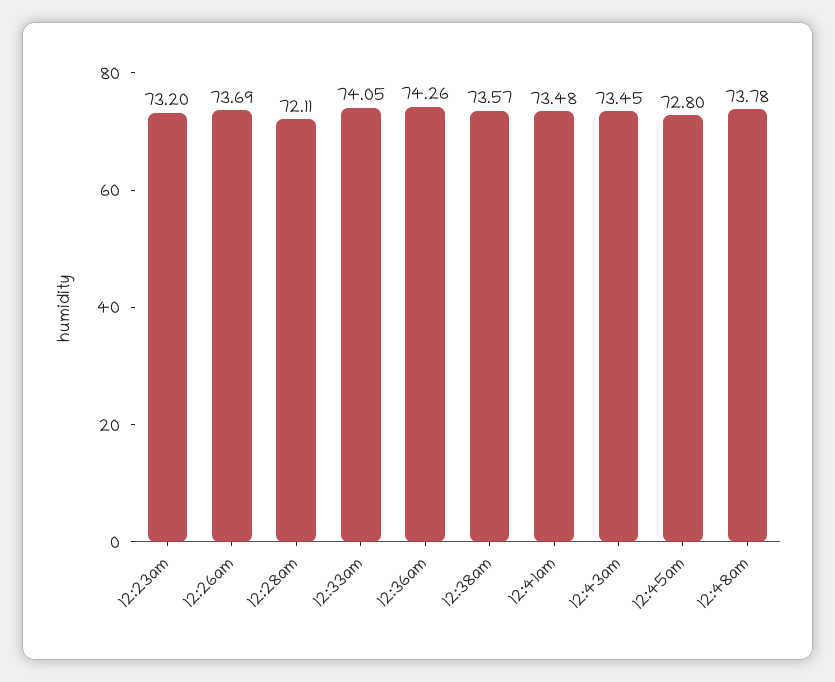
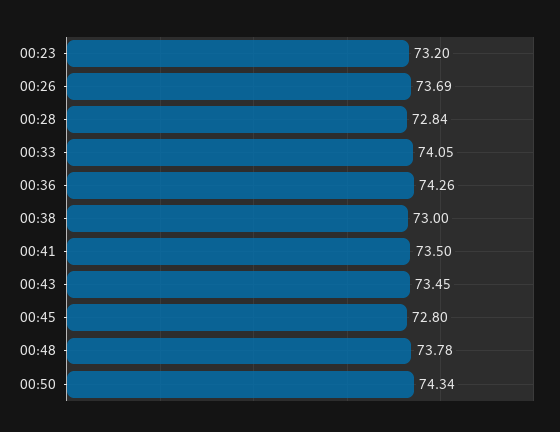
12:28am: 72.11 -> 72.84
12:38am: 73.57 -> 73
12:41am: 73.48 -> 73.5
00:50: none -> 74.34

